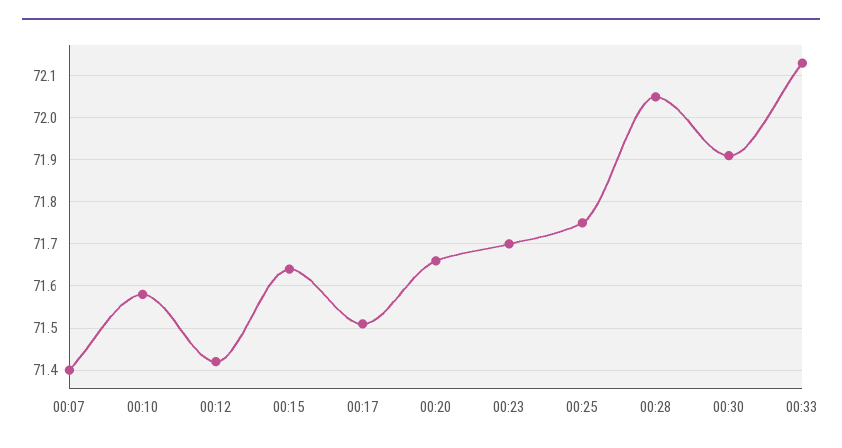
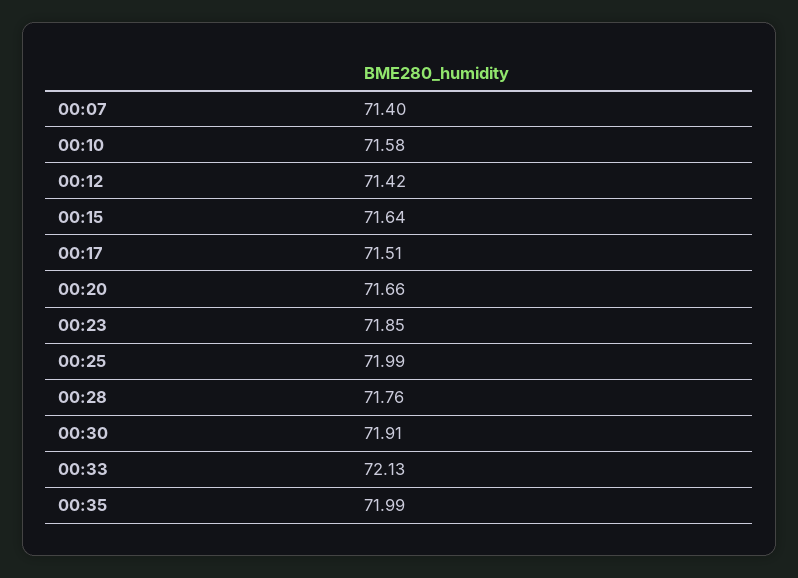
00:23: 71.7 -> 71.85
00:25: 71.75 -> 71.99
00:28: 72.05 -> 71.76
00:35: none -> 71.99

